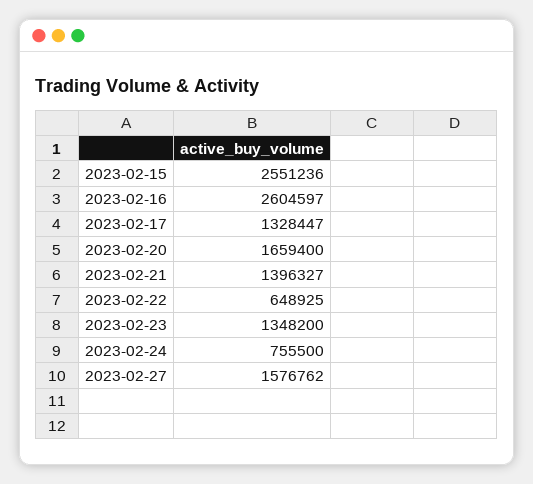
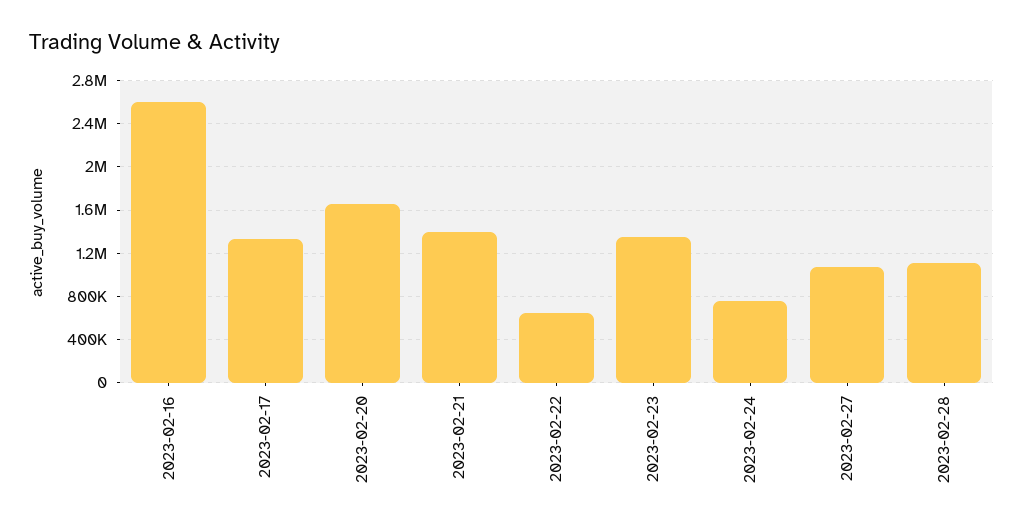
2023-02-15: 2551236 -> none
2023-02-27: 1576762 -> 1100000
2023-02-28: none -> 1100000

